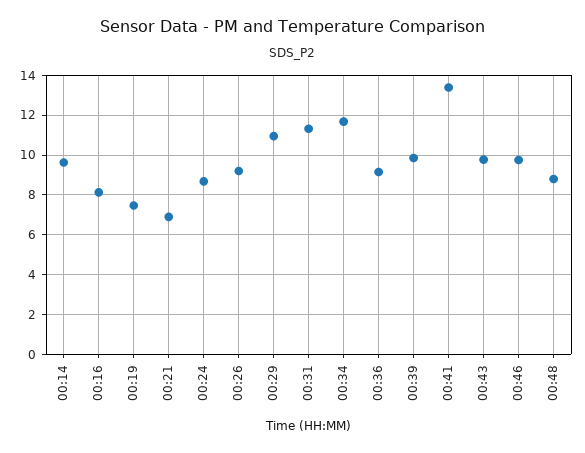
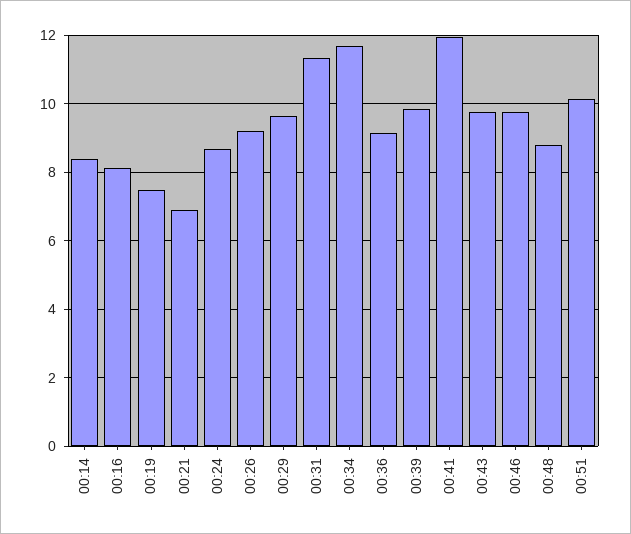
00:14: 9.5 -> 8.4
00:29: 11 -> 9.6
00:41: 13.5 -> 12
00:51: none -> 10.2

